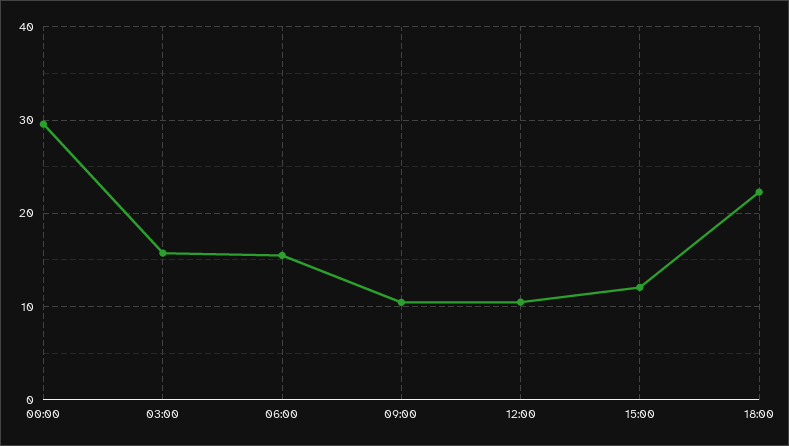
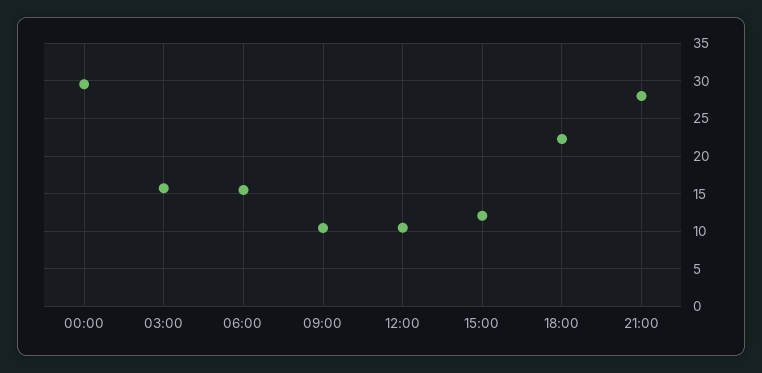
21:00: none -> 28

